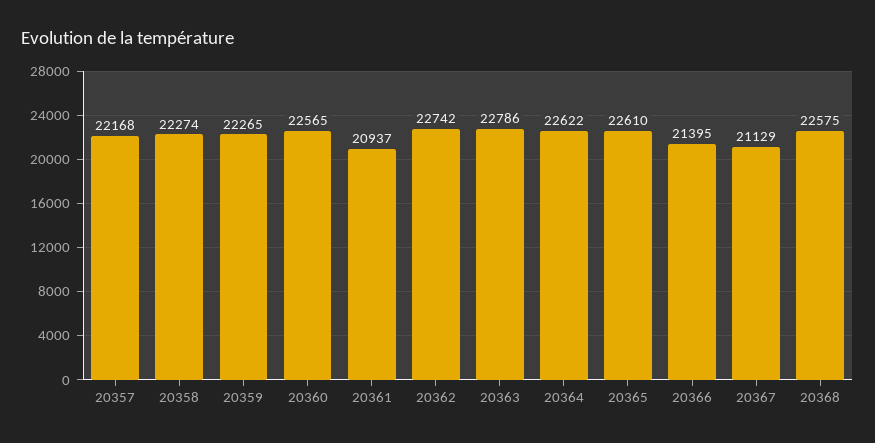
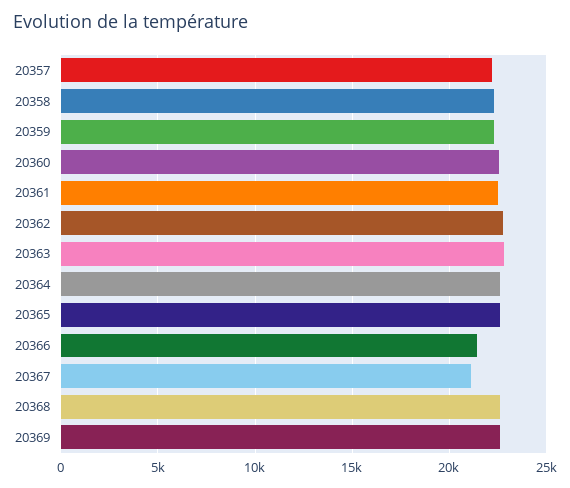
20361: 20937 -> 22500
20369: none -> 22500

